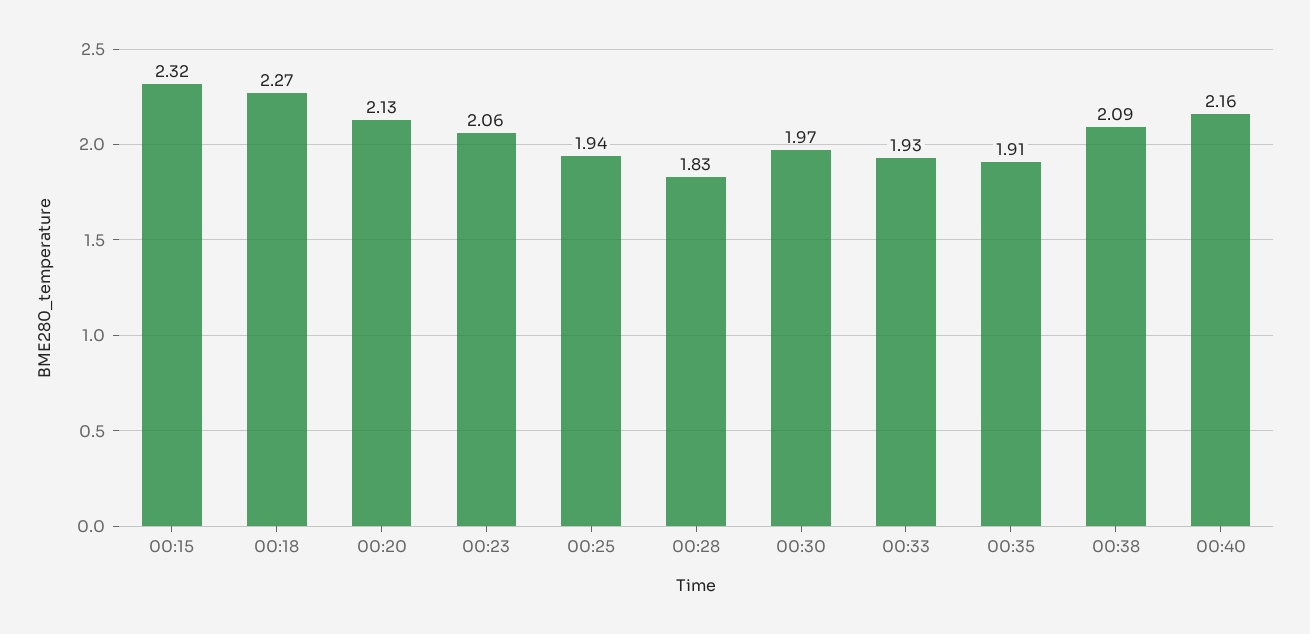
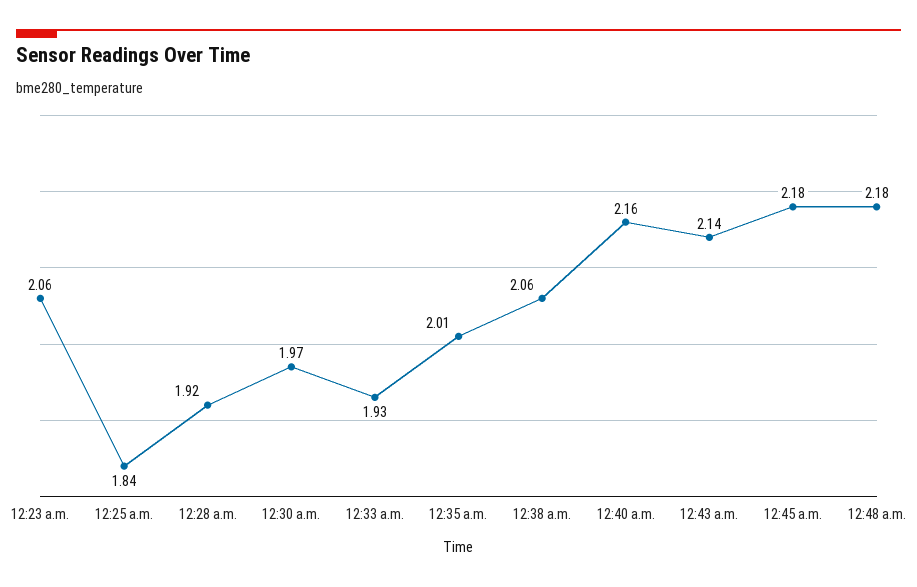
00:15: 2.32 -> none
00:18: 2.27 -> none
00:20: 2.13 -> none
00:25: 1.94 -> 1.84
00:28: 1.83 -> 1.92
00:35: 1.91 -> 2.01
00:38: 2.09 -> 2.06
12:43 a.m.: none -> 2.14
12:45 a.m.: none -> 2.18
12:48 a.m.: none -> 2.18

